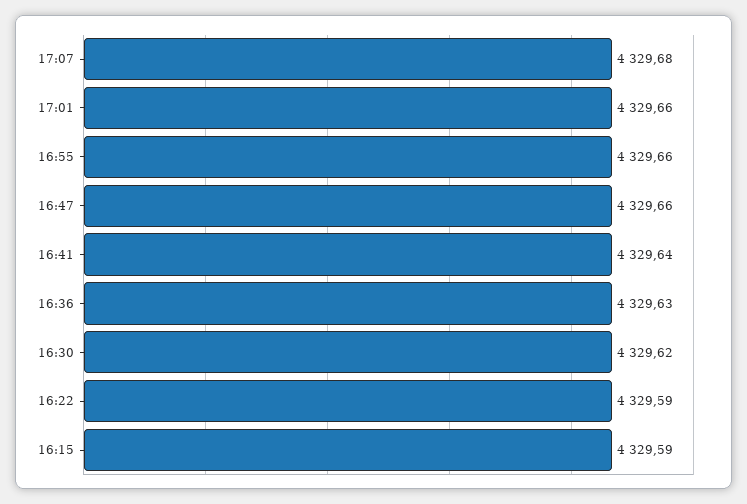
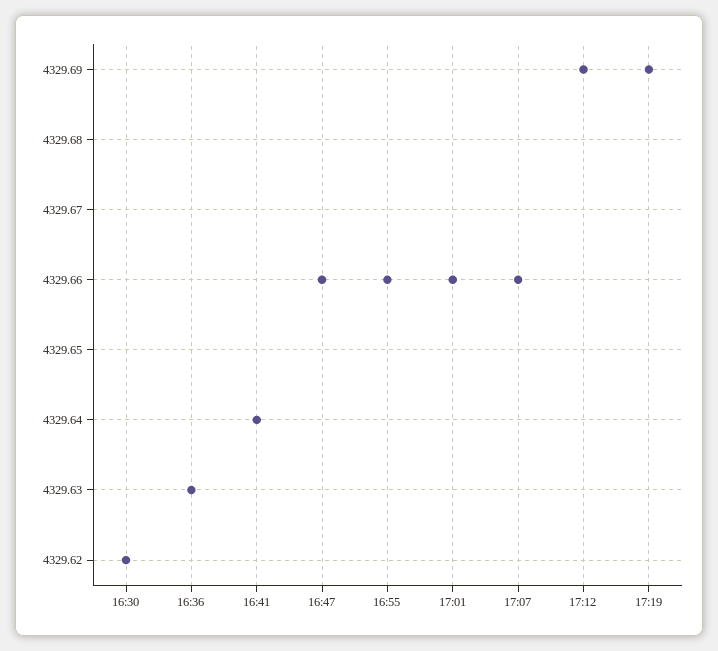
17:07: 4329.68 -> 4329.66
16:22: 4329.59 -> none
16:15: 4329.59 -> none
17:12: none -> 4329.69
17:19: none -> 4329.69

